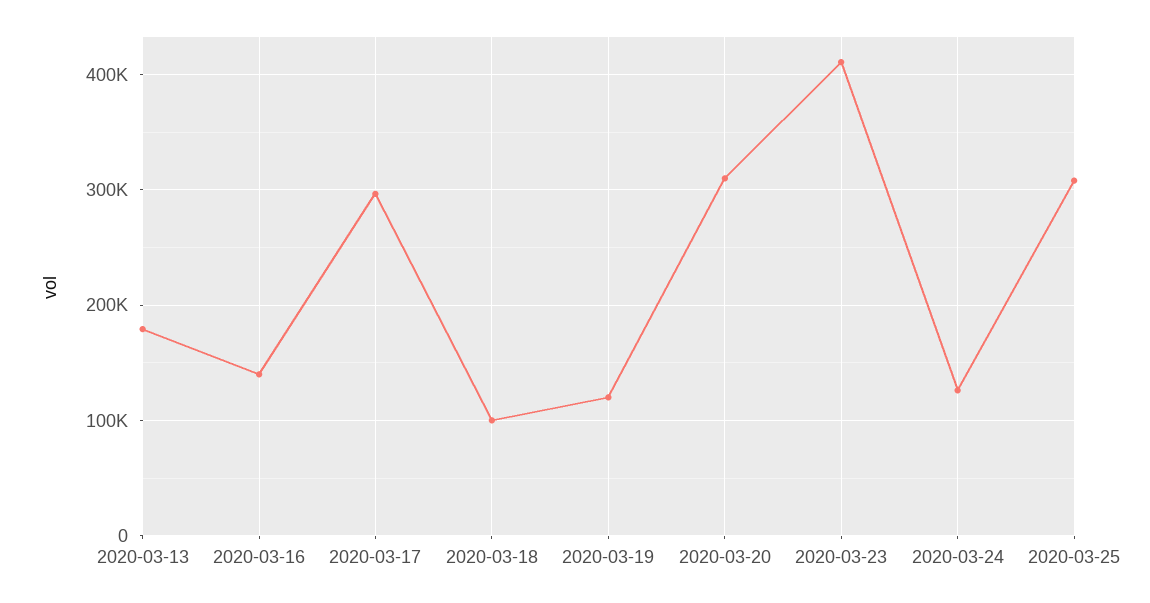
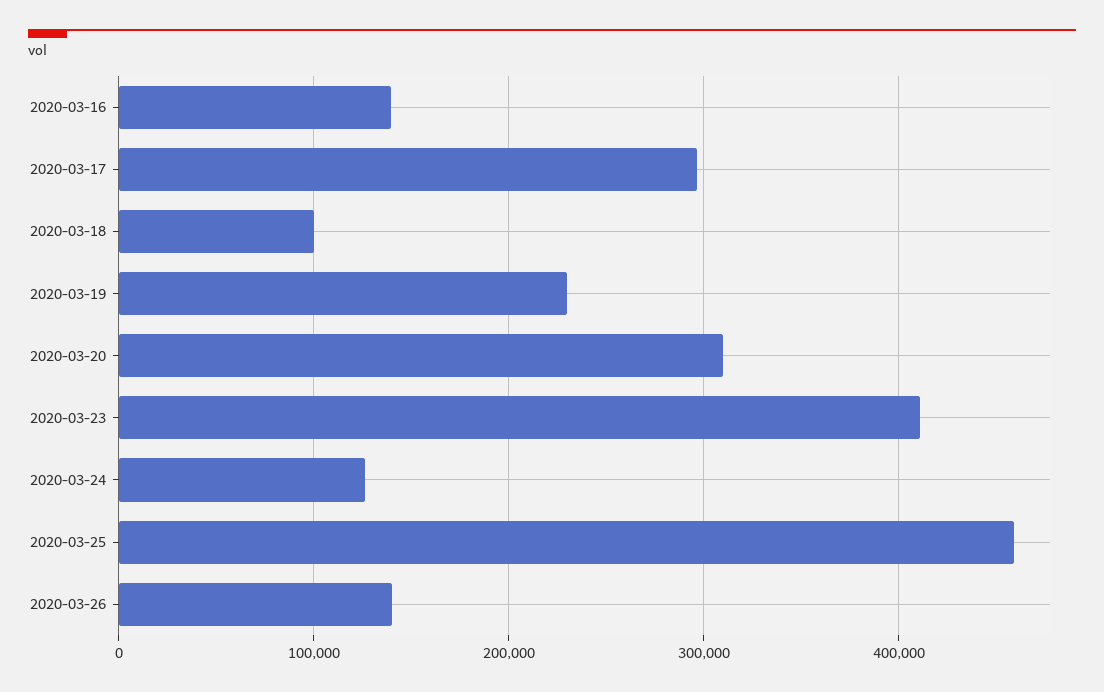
2020-03-13: 180000 -> none
2020-03-19: 120000 -> 230000
2020-03-25: 310000 -> 460000
2020-03-26: none -> 140000

